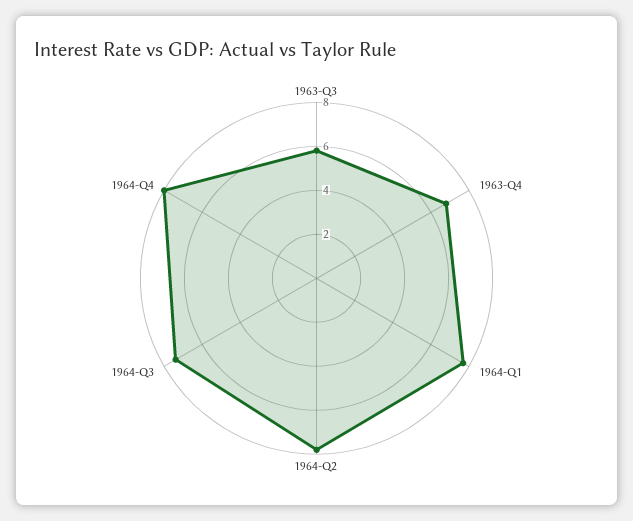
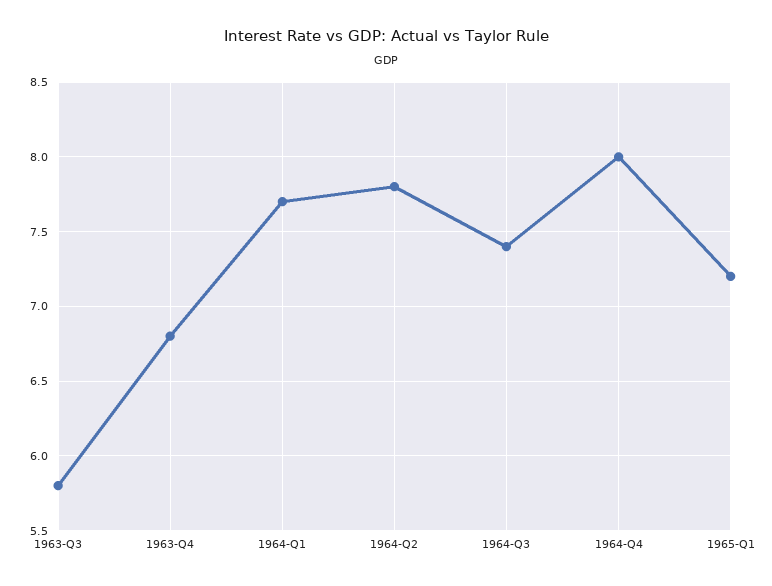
1965-Q1: none -> 7.2

